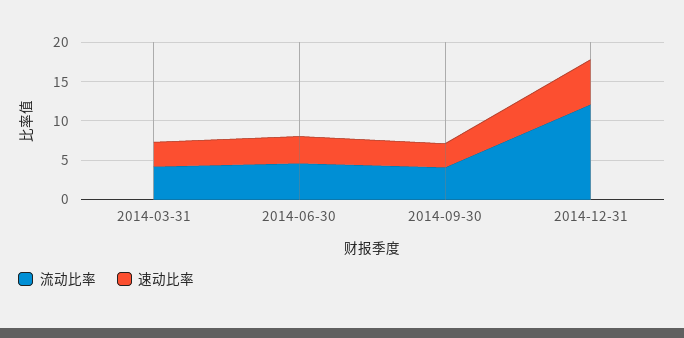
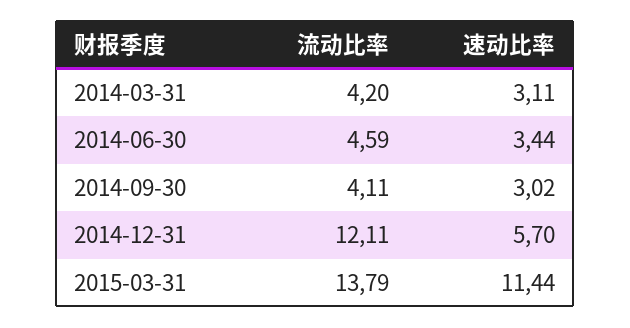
流动比率, 2015-03-31: none -> 13.79
速动比率, 2015-03-31: none -> 11.44

